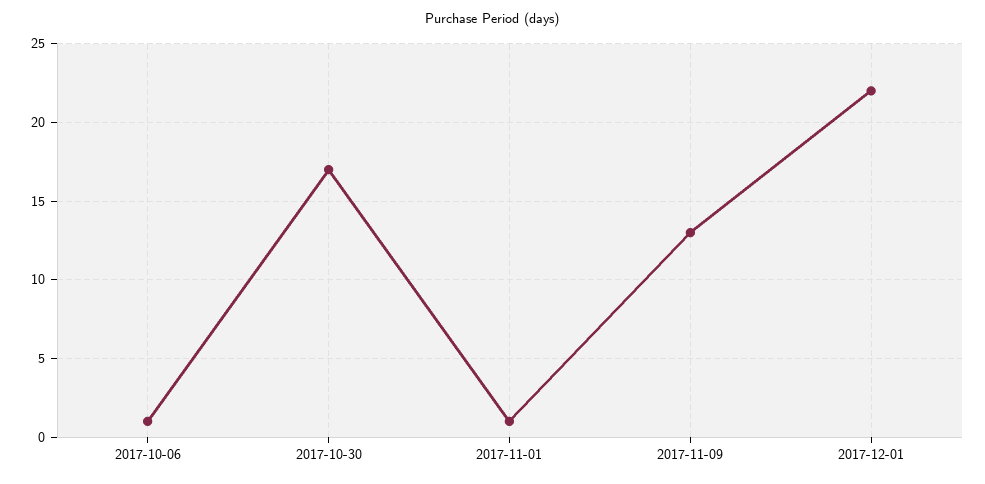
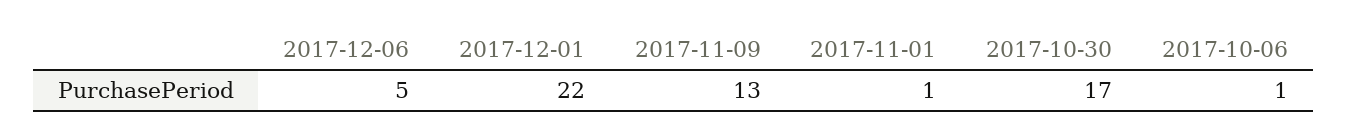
2017-12-06: none -> 5

